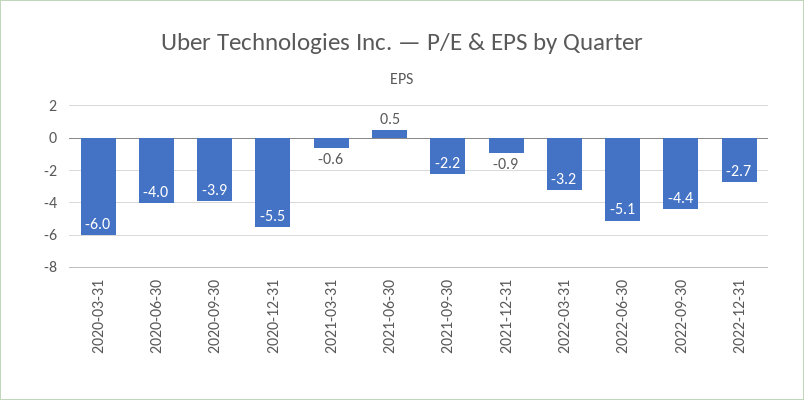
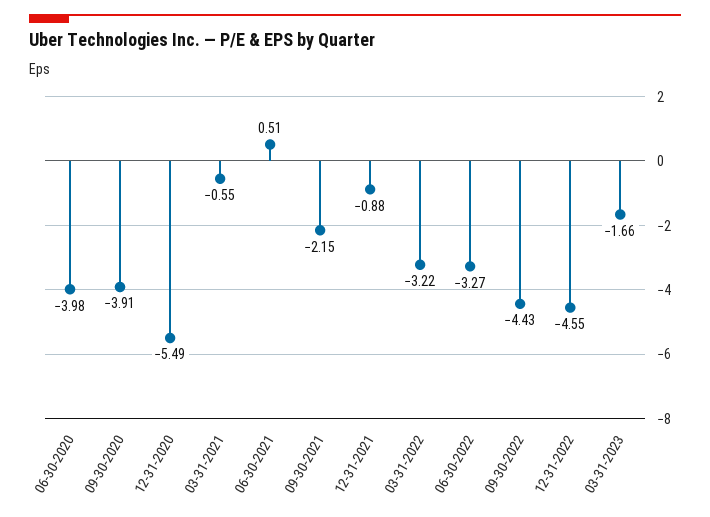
2020-03-31: -6 -> none
2022-06-30: -5.1 -> -3.27
2022-12-31: -2.7 -> -4.55
03-31-2023: none -> -1.66

